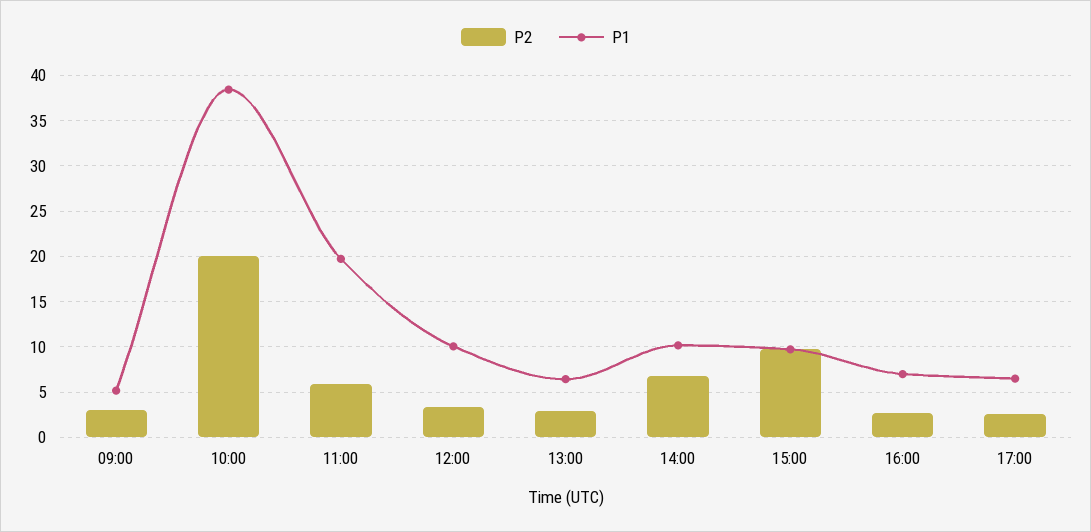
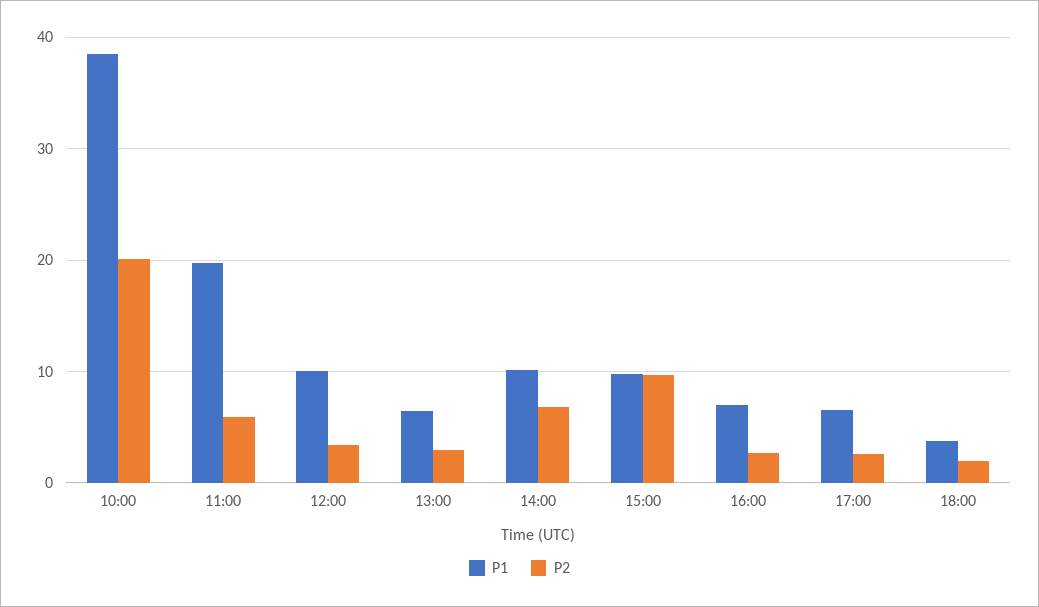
P2, 09:00: 3 -> none
P1, 09:00: 5 -> none
P1, 18:00: none -> 4
P2, 18:00: none -> 2

